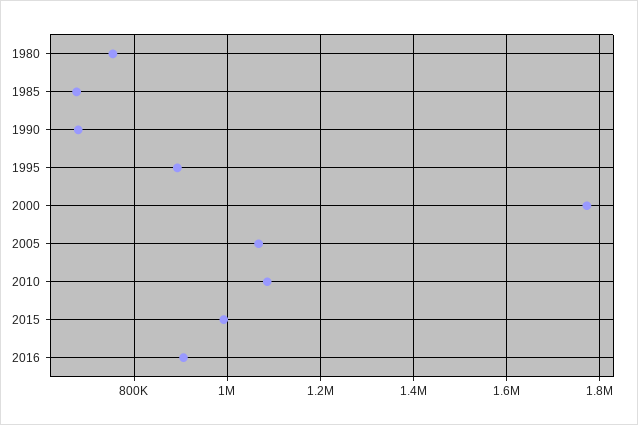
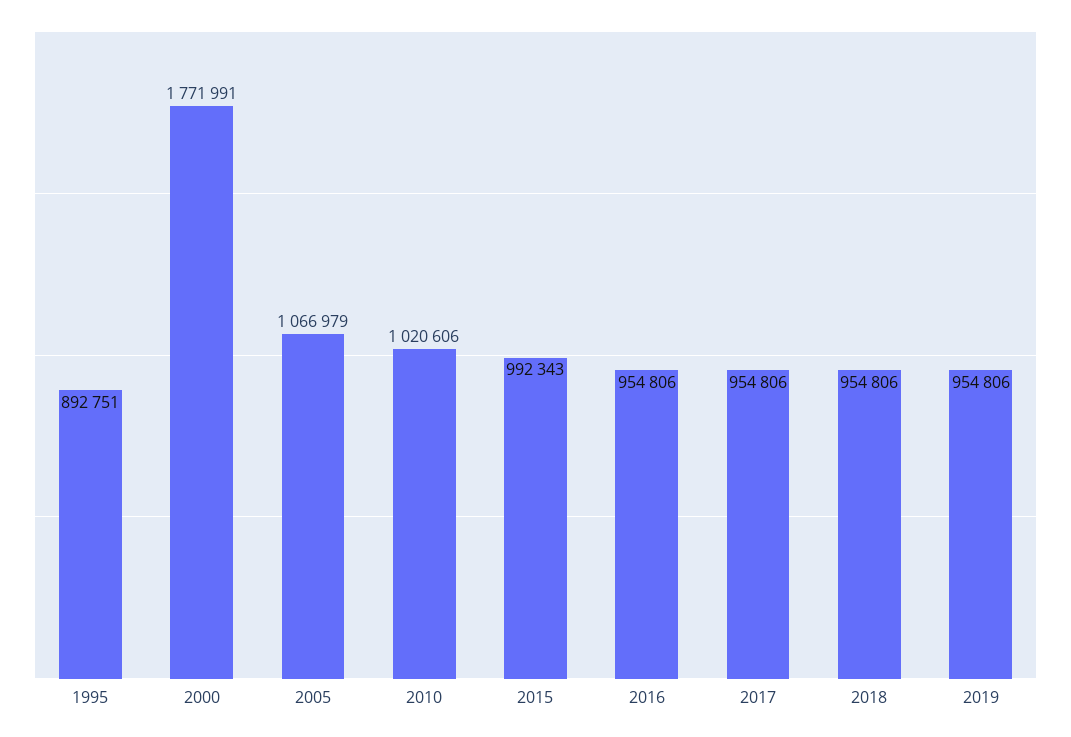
1980: 760000 -> none
1985: 680000 -> none
1990: 680000 -> none
2010: 1080000 -> 1020606
2016: 900000 -> 954806
2017: none -> 954806
2018: none -> 954806
2019: none -> 954806

